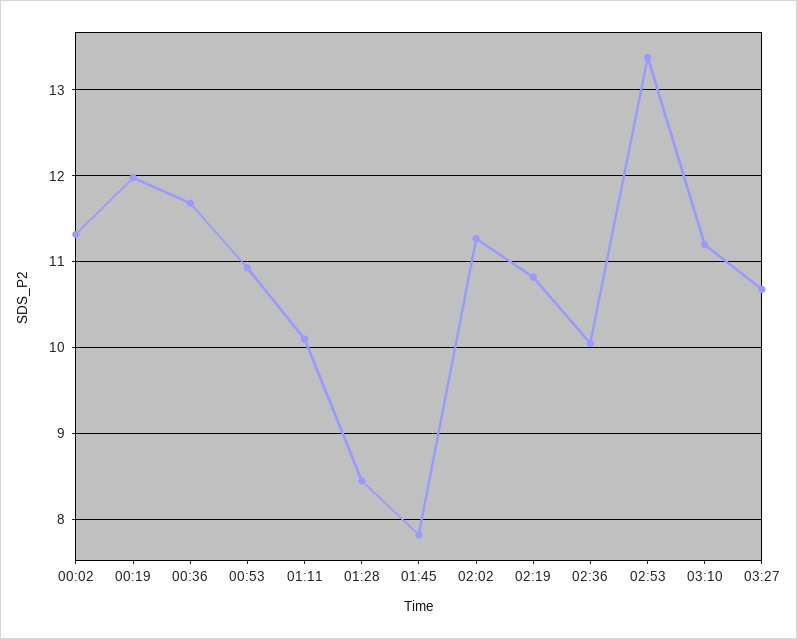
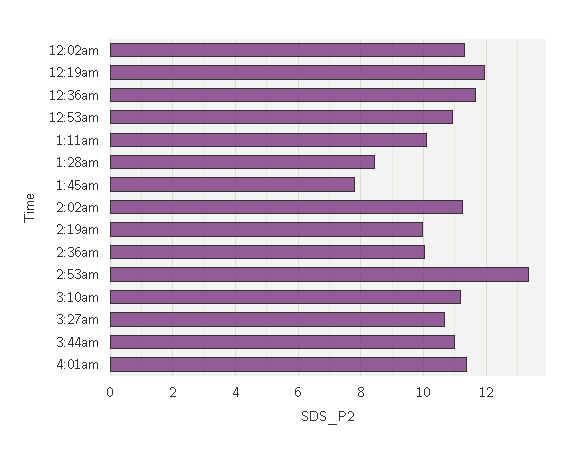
02:19: 10.8 -> 10
3:44am: none -> 11
4:01am: none -> 11.4

